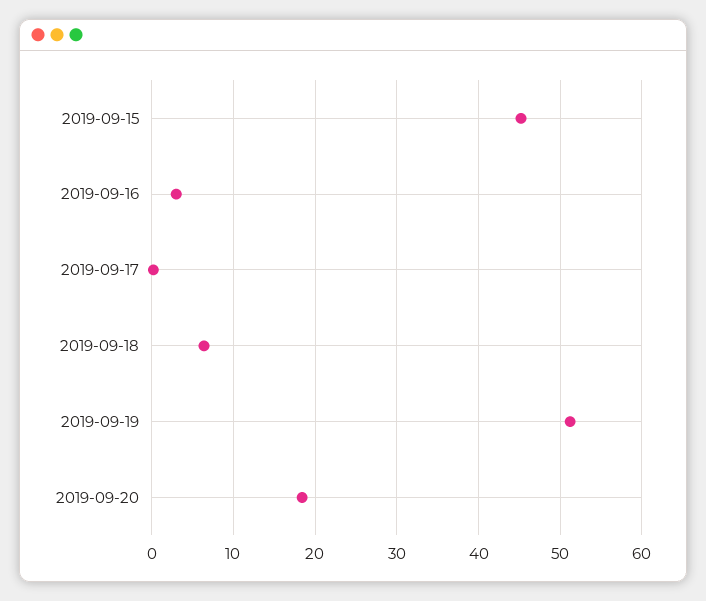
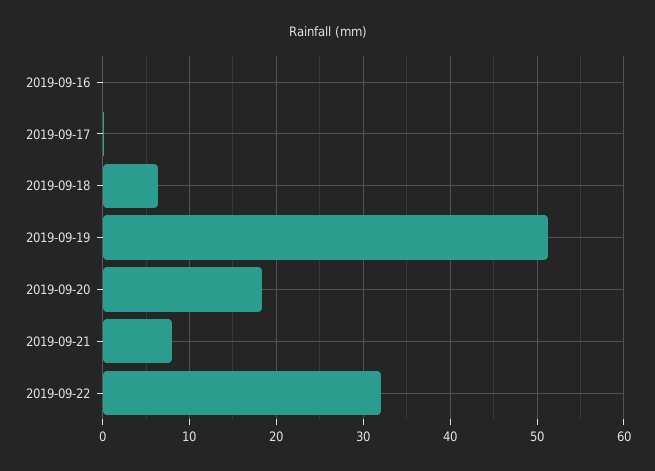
2019-09-15: 45 -> none
2019-09-16: 3 -> 0
2019-09-21: none -> 8
2019-09-22: none -> 32

